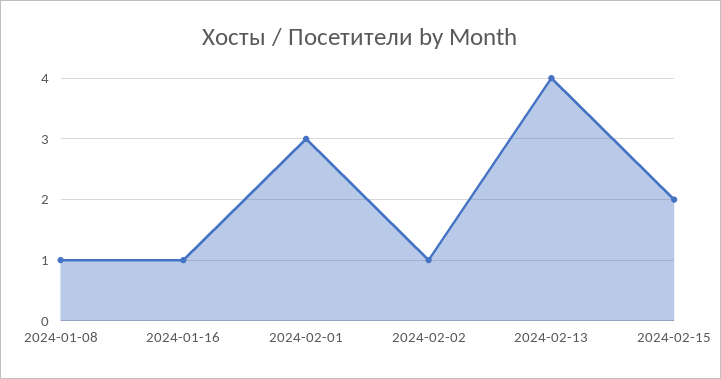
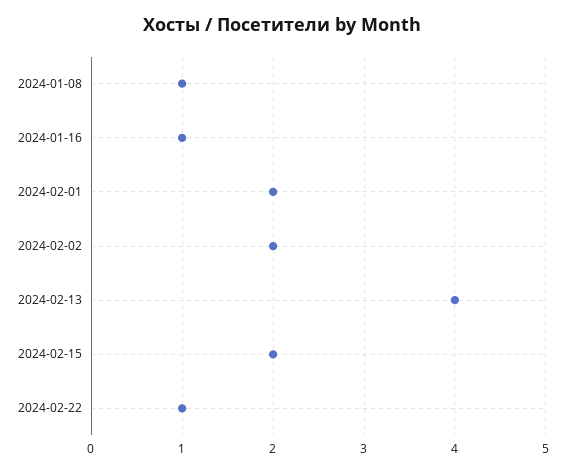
2024-02-01: 3 -> 2
2024-02-02: 1 -> 2
2024-02-22: none -> 1

